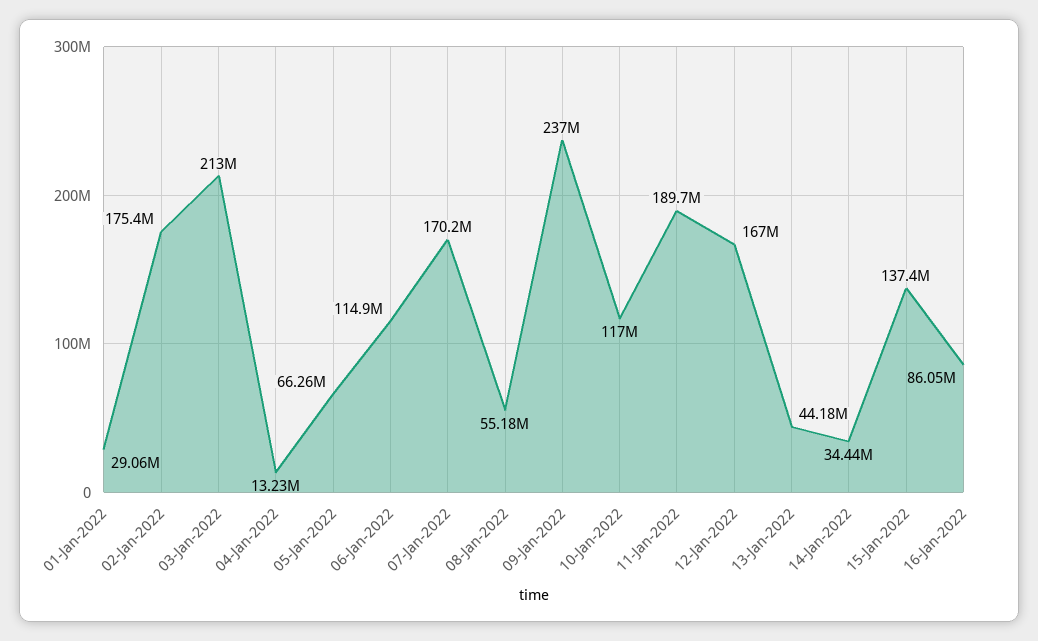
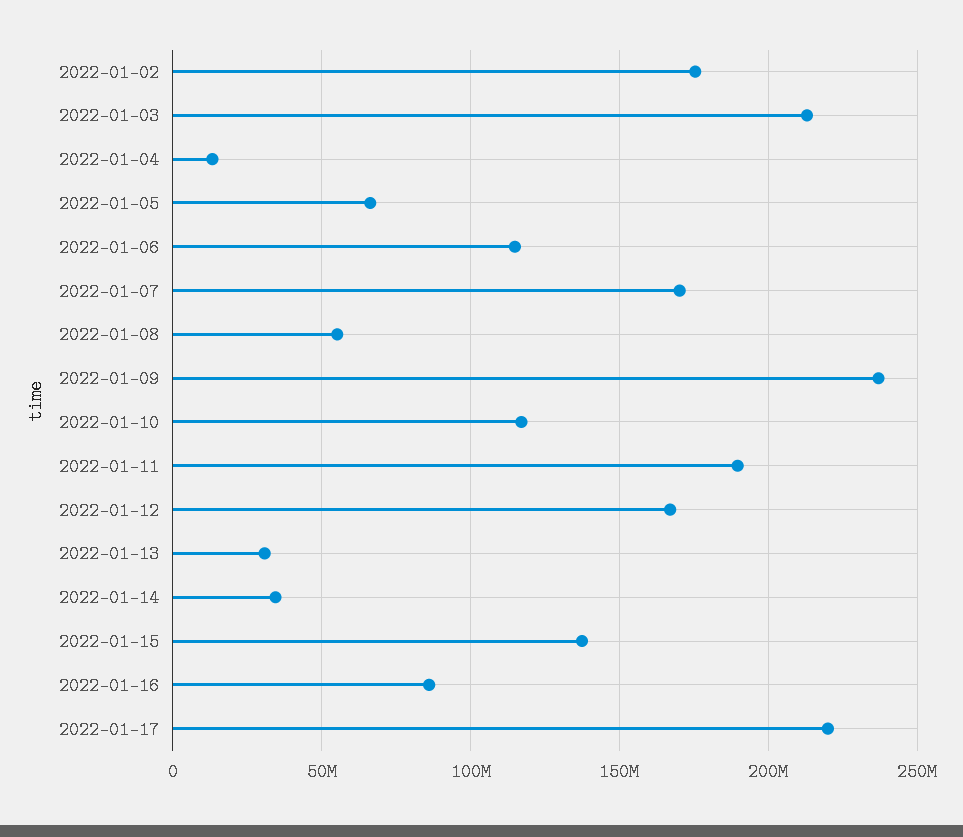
01-Jan-2022: 29060000 -> none
13-Jan-2022: 44180000 -> 30000000
2022-01-17: none -> 220000000

